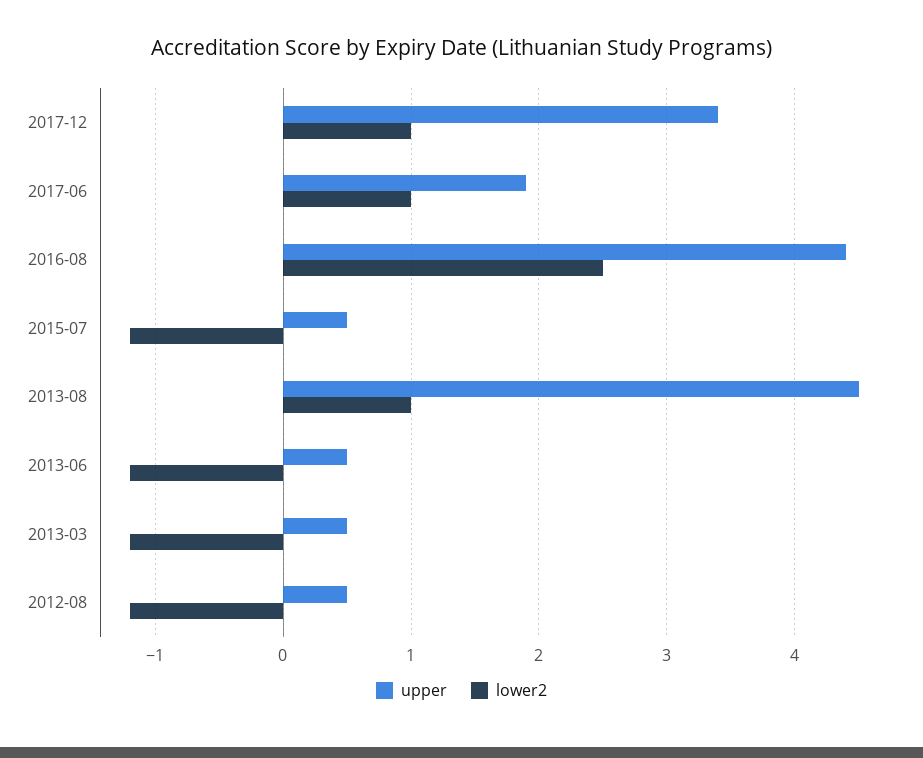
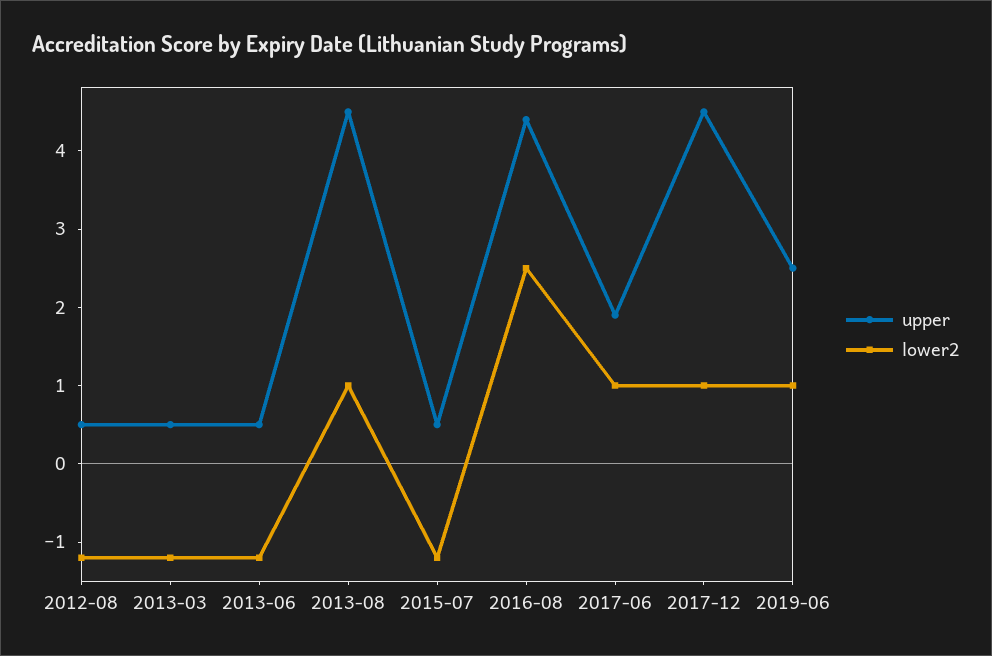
upper, 2017-12: 3.4 -> 4.5
upper, 2019-06: none -> 2.5
lower2, 2019-06: none -> 1

